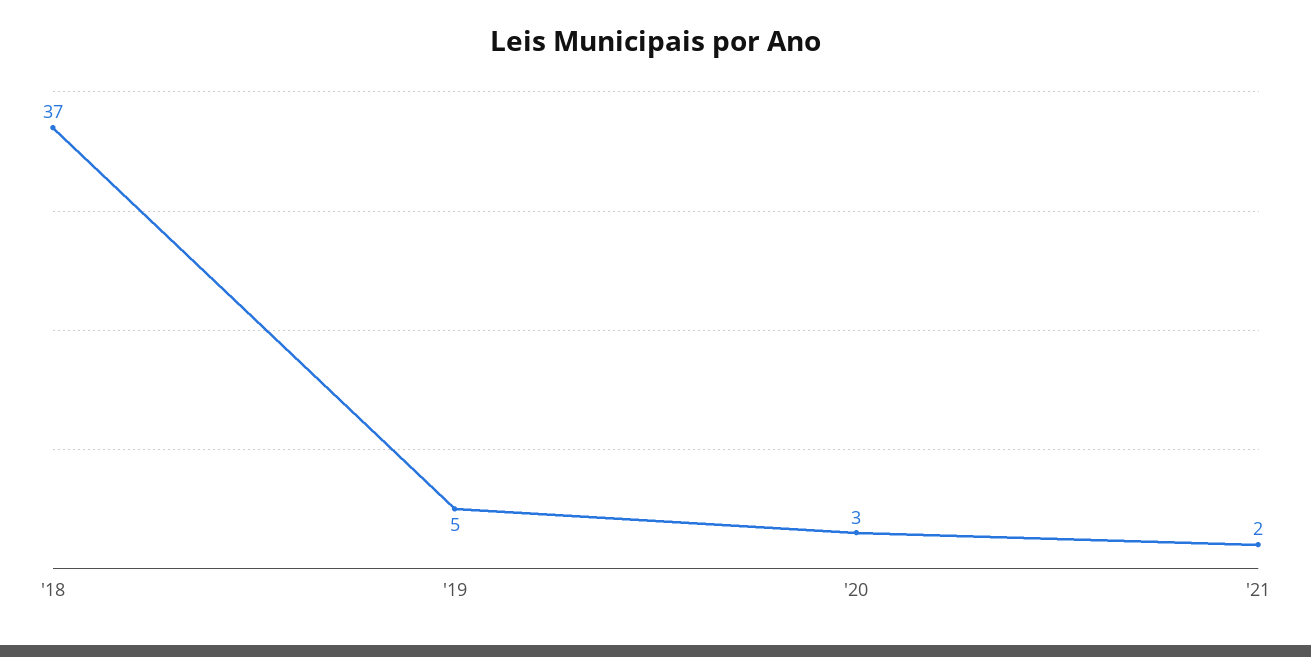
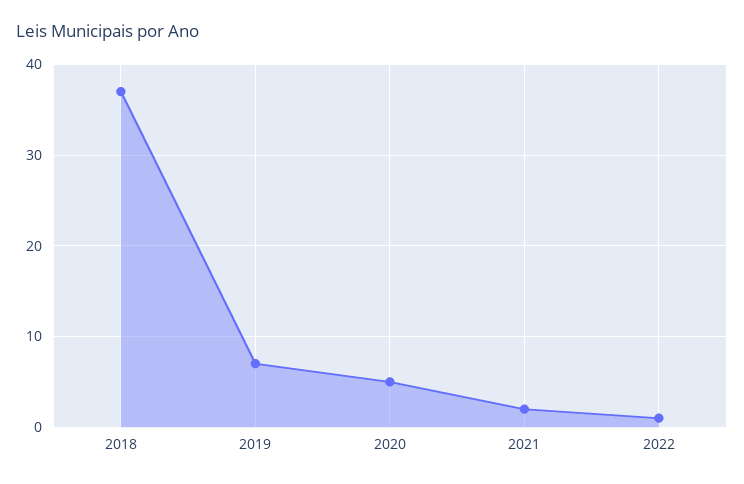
'19: 5 -> 7
'20: 3 -> 5
2022: none -> 1

